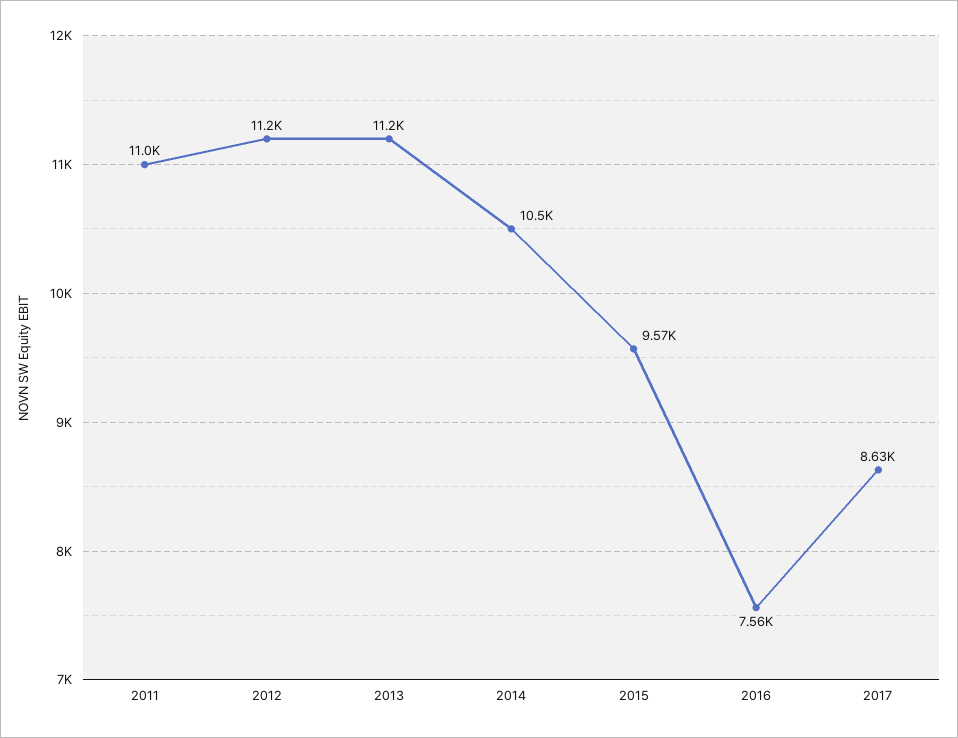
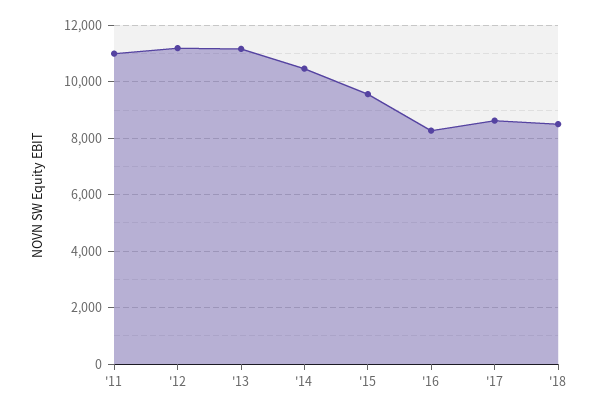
2016: 7560 -> 8250
'18: none -> 8500

